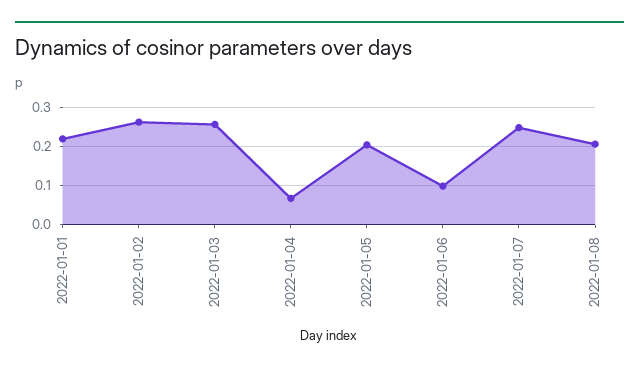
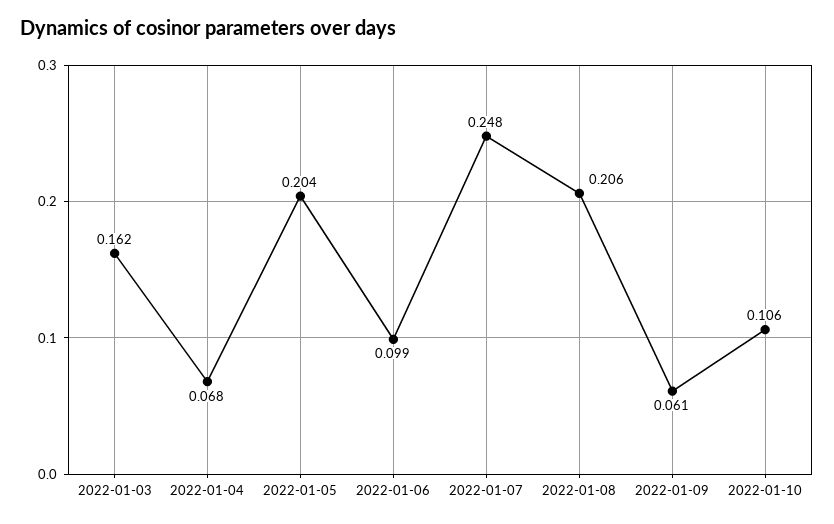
2022-01-01: 0.22 -> none
2022-01-02: 0.26 -> none
2022-01-03: 0.26 -> 0.162
2022-01-09: none -> 0.061
2022-01-10: none -> 0.106

